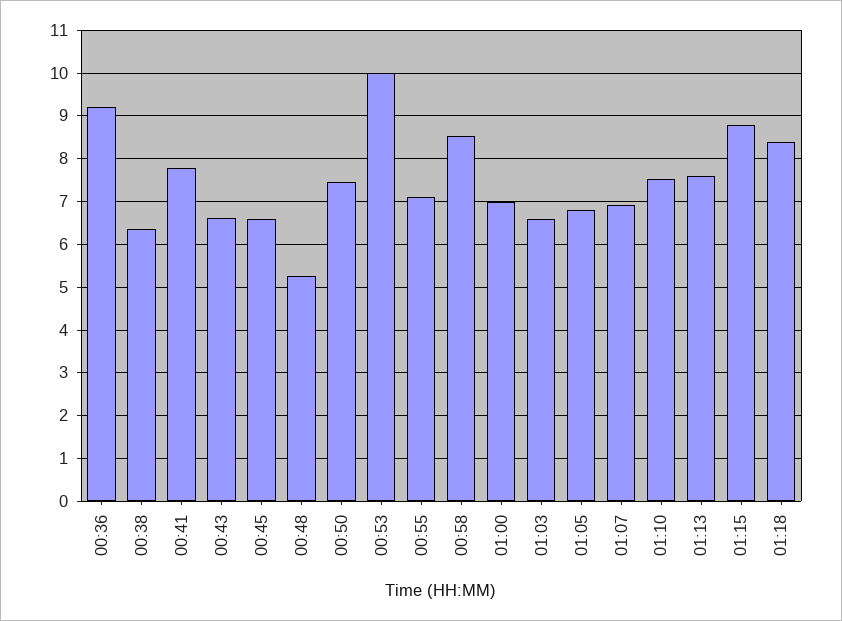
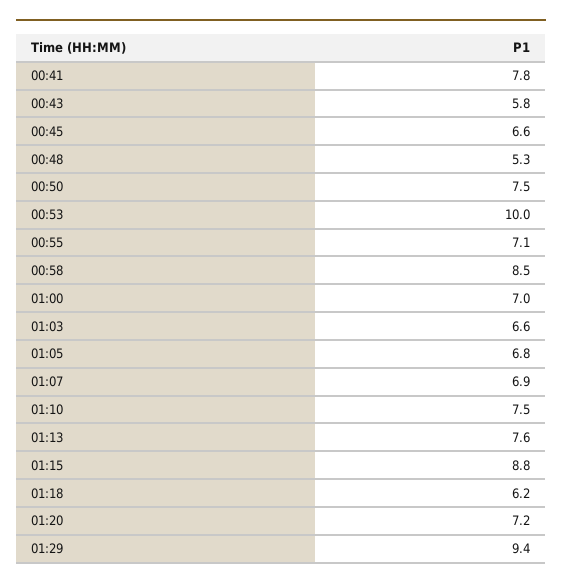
00:36: 9.2 -> none
00:38: 6.4 -> none
00:43: 6.6 -> 5.8
01:18: 8.4 -> 6.2
01:20: none -> 7.2
01:29: none -> 9.4

